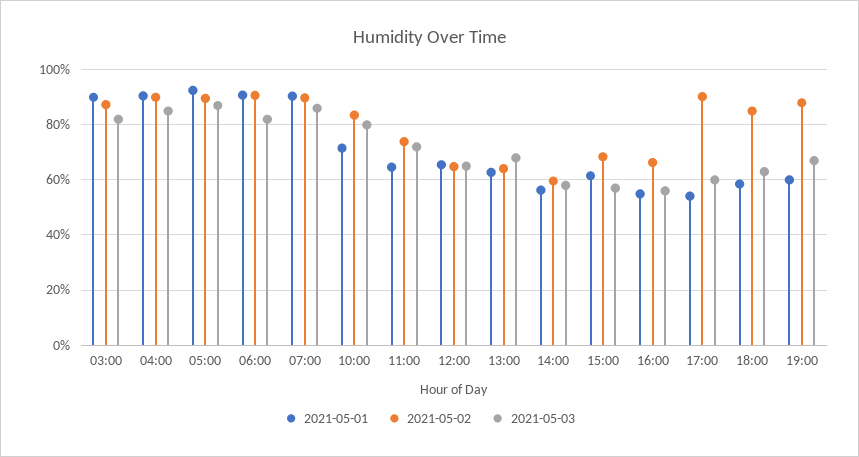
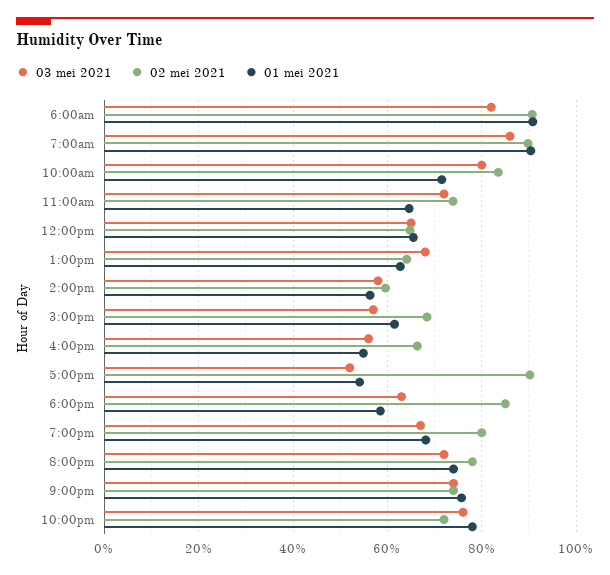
2021-05-01, 03:00: 90 -> none
2021-05-02, 03:00: 87.5 -> none
2021-05-03, 03:00: 82.5 -> none
2021-05-01, 04:00: 90 -> none
2021-05-02, 04:00: 90 -> none
2021-05-03, 04:00: 85 -> none
2021-05-01, 05:00: 92.5 -> none
2021-05-02, 05:00: 90 -> none
2021-05-03, 05:00: 87.5 -> none
2021-05-03, 17:00: 60 -> 52
2021-05-01, 19:00: 60 -> 68
2021-05-02, 19:00: 87.5 -> 80
2021-05-03, 8:00pm: none -> 72
2021-05-02, 8:00pm: none -> 78
2021-05-01, 8:00pm: none -> 74
2021-05-03, 9:00pm: none -> 74
2021-05-02, 9:00pm: none -> 74
2021-05-01, 9:00pm: none -> 76
2021-05-03, 10:00pm: none -> 76
2021-05-02, 10:00pm: none -> 72
2021-05-01, 10:00pm: none -> 78

